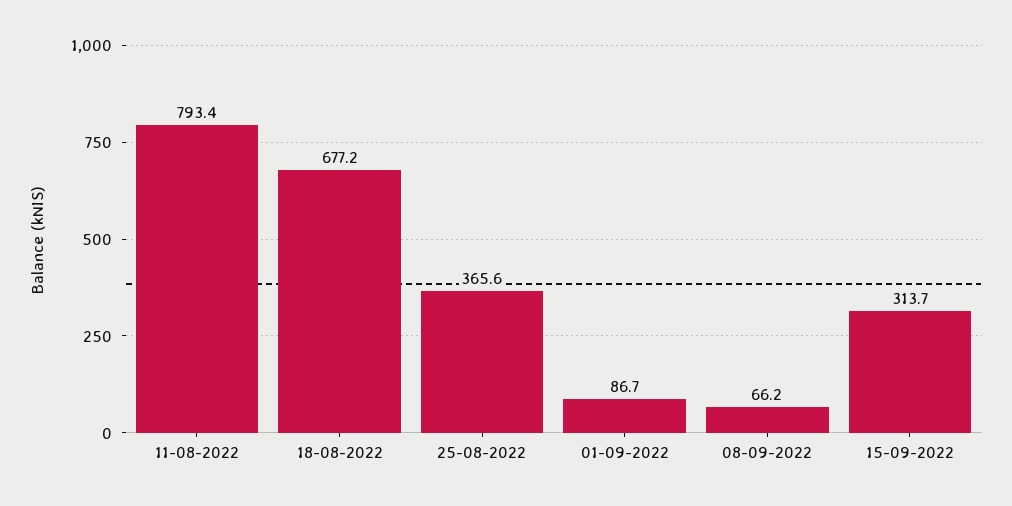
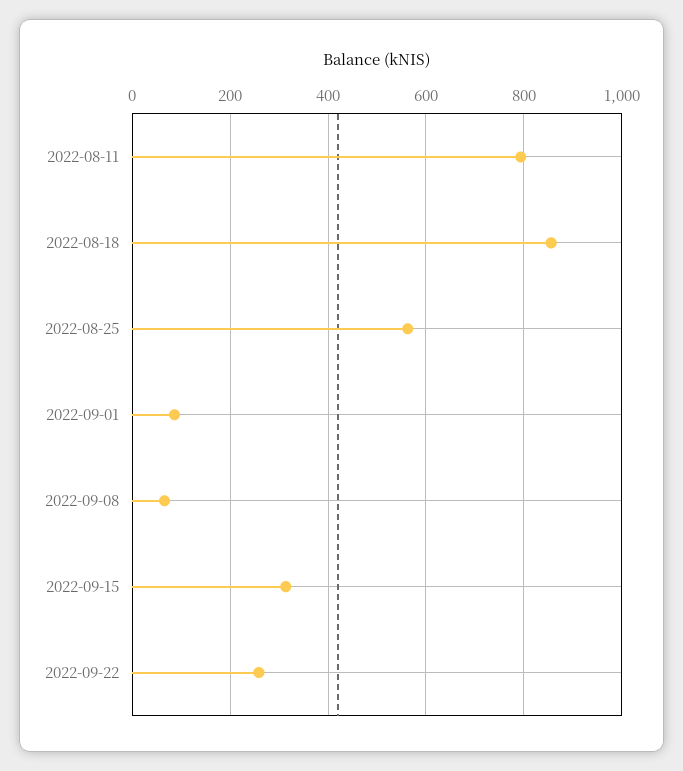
18-08-2022: 677.2 -> 860
25-08-2022: 365.6 -> 560
2022-09-22: none -> 260

